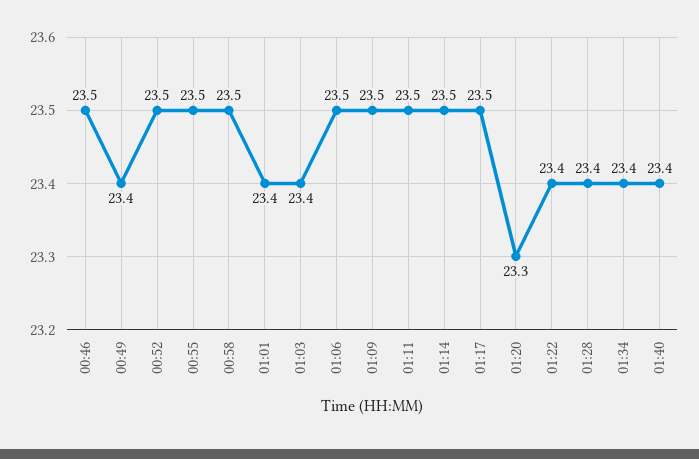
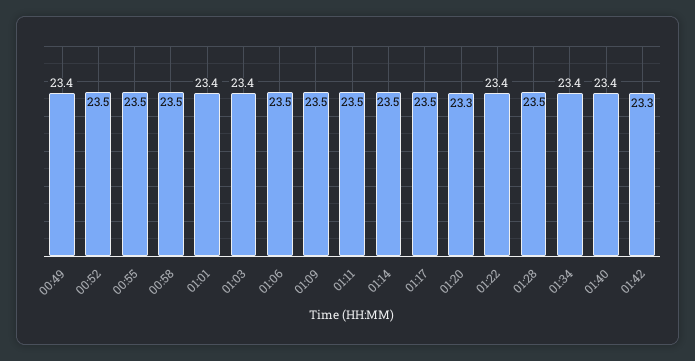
00:46: 23.5 -> none
01:28: 23.4 -> 23.5
01:42: none -> 23.3

